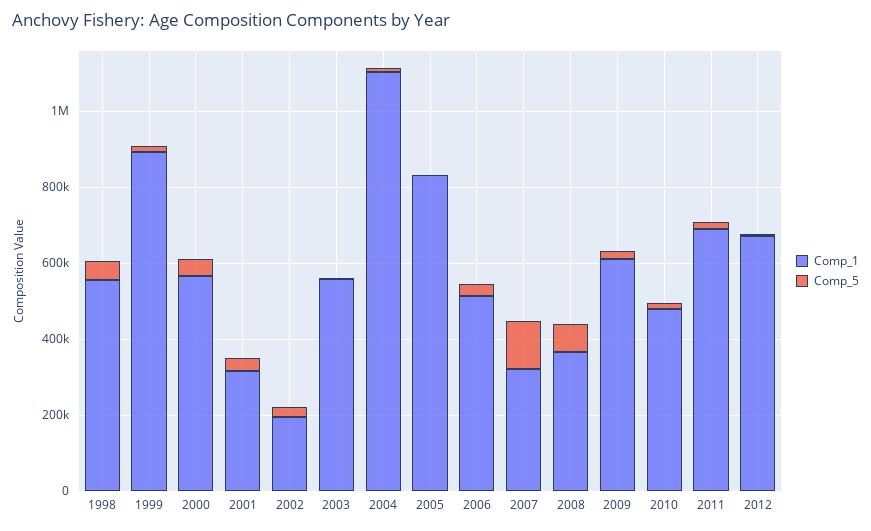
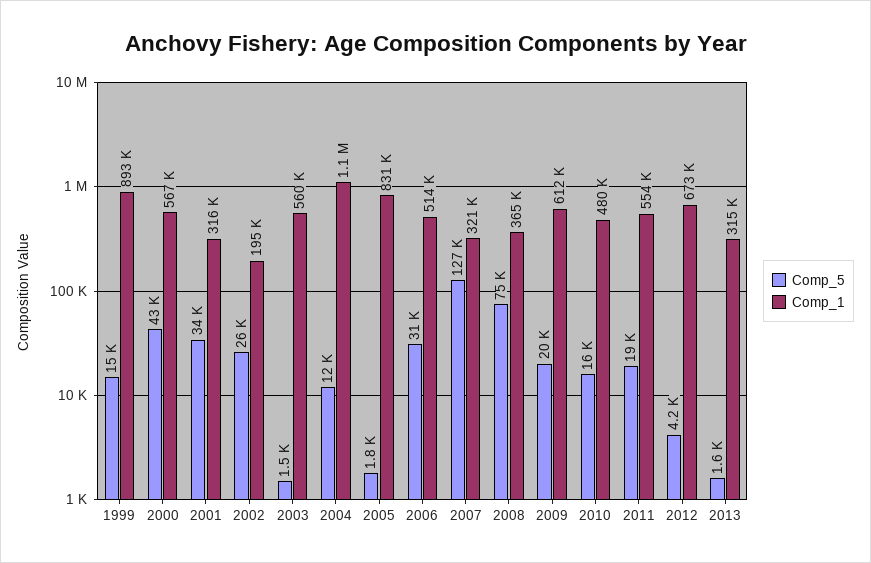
Comp_1, 1998: 550000 -> none
Comp_5, 1998: 50000 -> none
Comp_1, 2011: 700000 -> 554000
Comp_5, 2013: none -> 1600
Comp_1, 2013: none -> 315000

